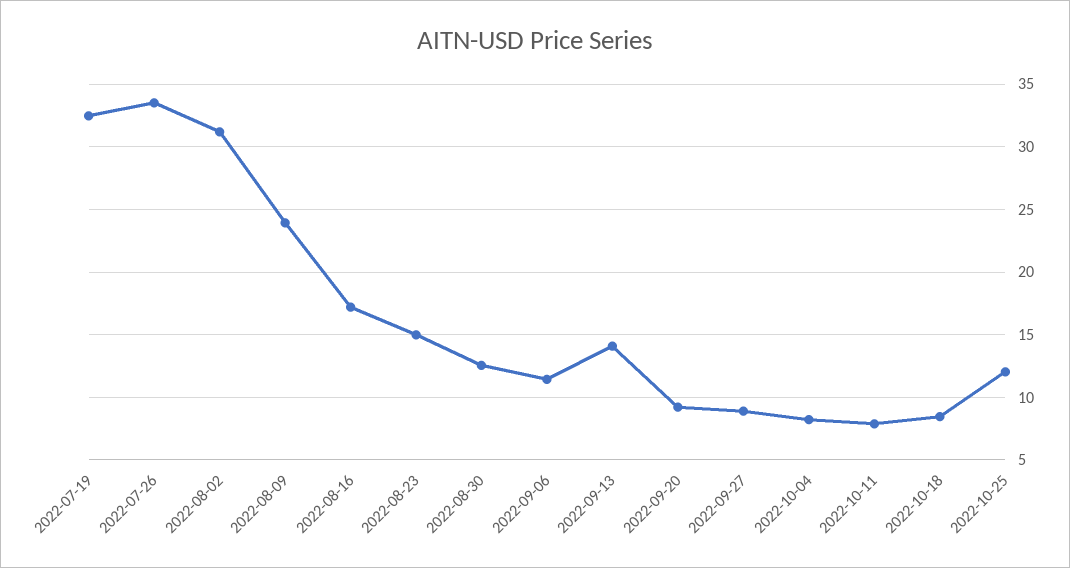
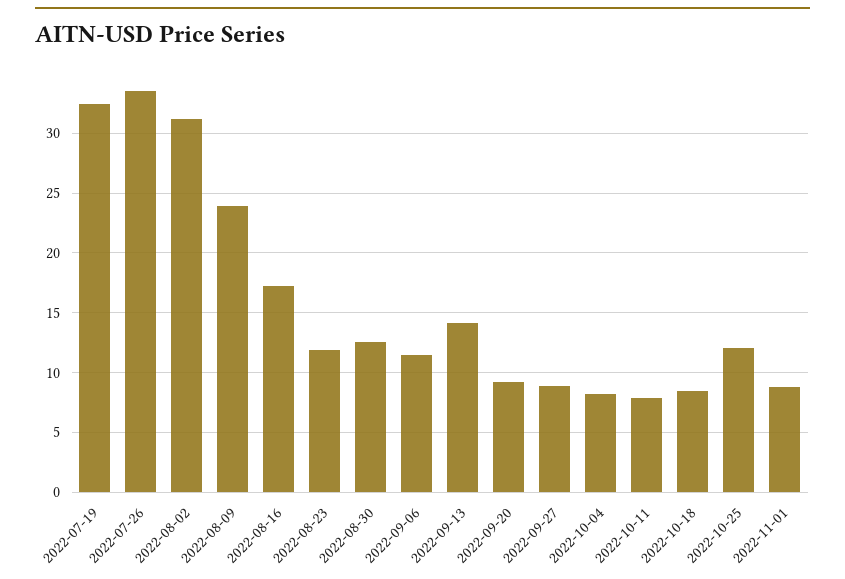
2022-08-23: 15 -> 12
2022-11-01: none -> 9

